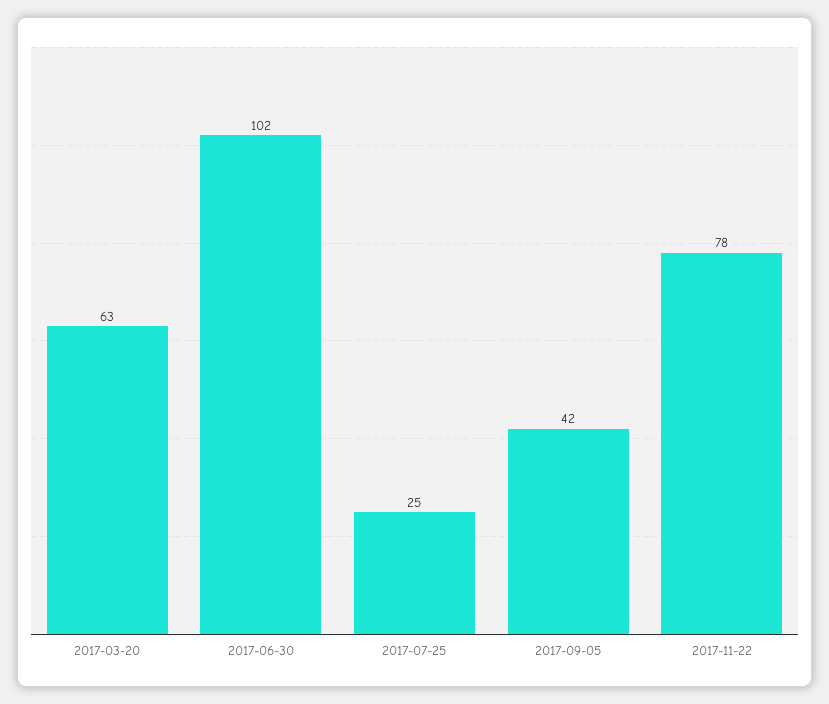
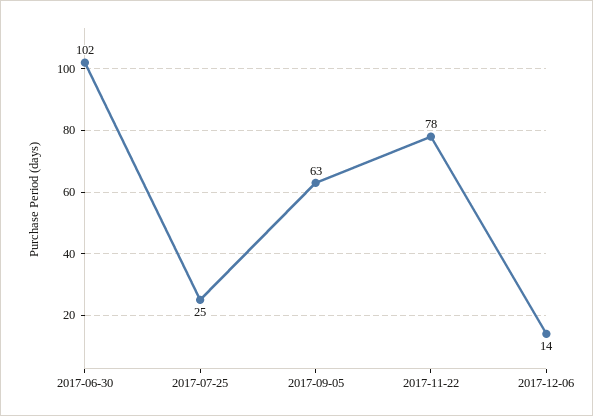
2017-03-20: 63 -> none
2017-09-05: 42 -> 63
2017-12-06: none -> 14

